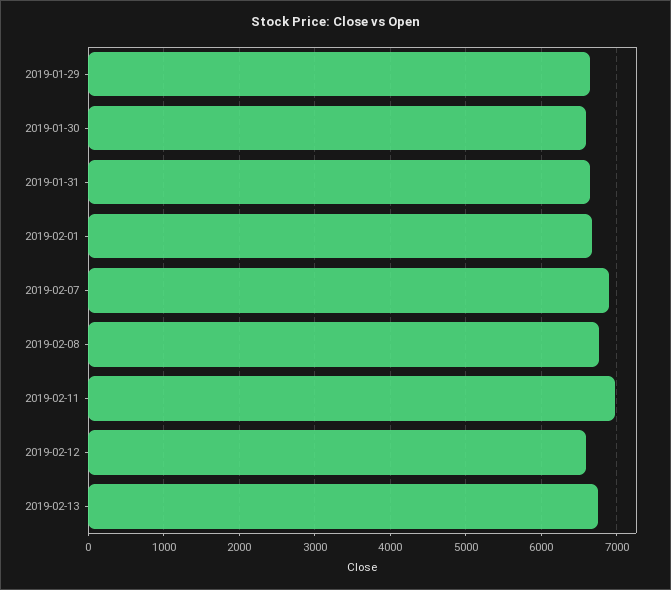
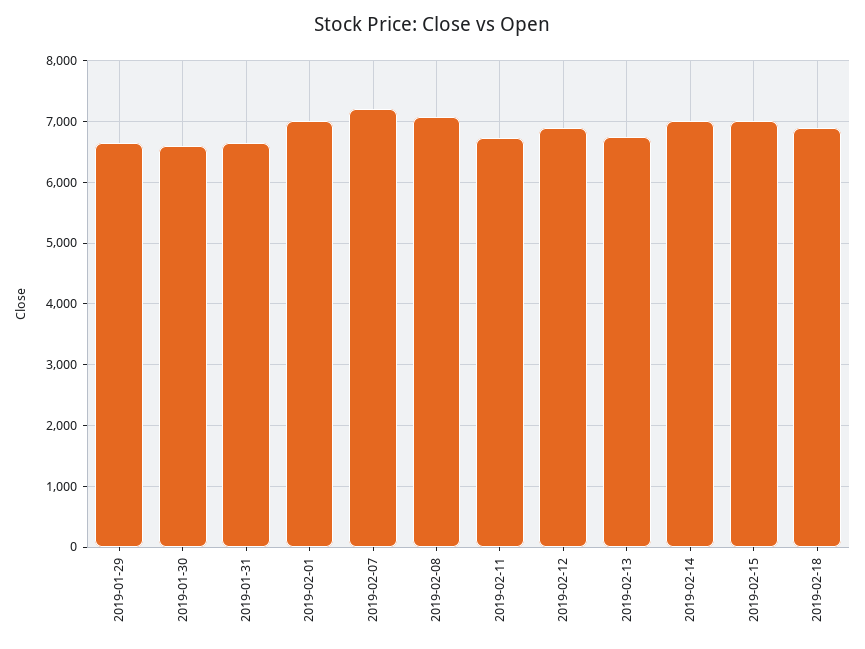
2019-02-01: 6700 -> 7000
2019-02-07: 6900 -> 7200
2019-02-08: 6800 -> 7100
2019-02-11: 7000 -> 6700
2019-02-12: 6600 -> 6900
2019-02-14: none -> 7000
2019-02-15: none -> 7000
2019-02-18: none -> 6900

